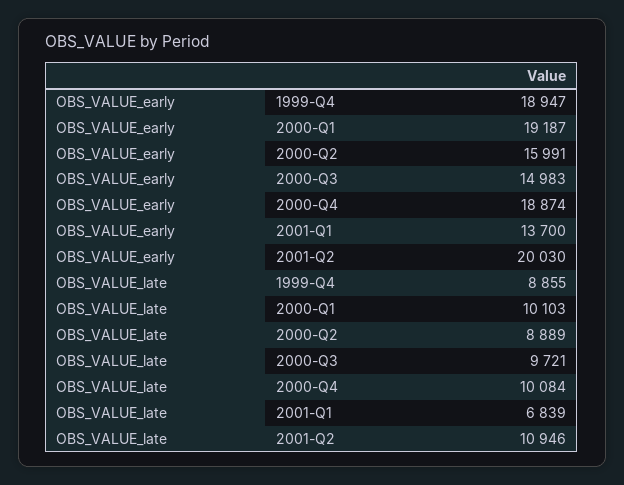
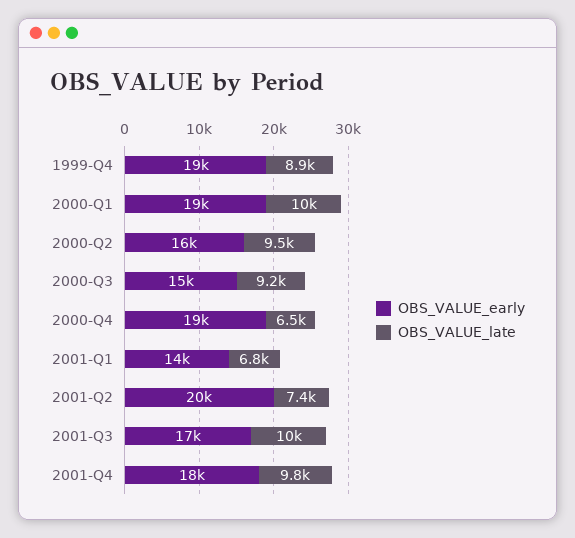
OBS_VALUE_late, 2000-Q2: 8889 -> 9500
OBS_VALUE_late, 2000-Q3: 9721 -> 9200
OBS_VALUE_late, 2000-Q4: 10084 -> 6500
OBS_VALUE_late, 2001-Q2: 10946 -> 7400
OBS_VALUE_early, 2001-Q3: none -> 17000
OBS_VALUE_late, 2001-Q3: none -> 10000
OBS_VALUE_early, 2001-Q4: none -> 18000
OBS_VALUE_late, 2001-Q4: none -> 9800

